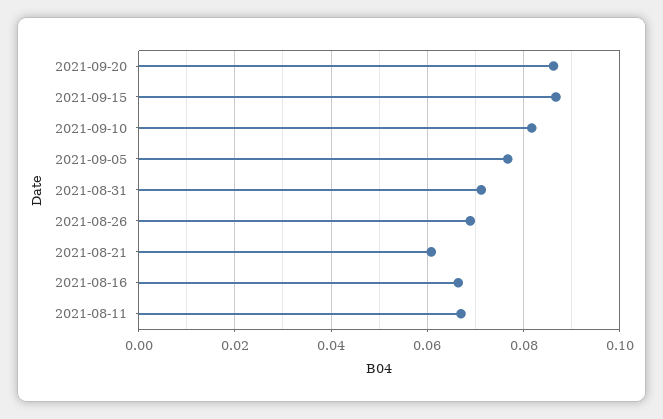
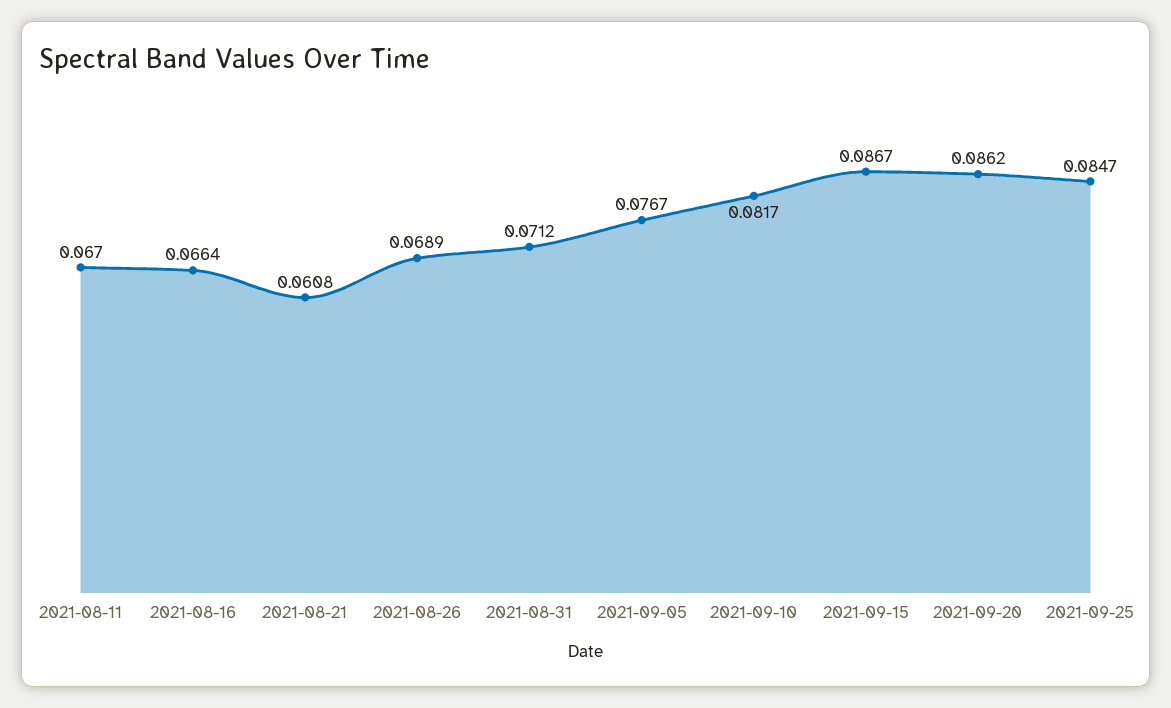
2021-09-25: none -> 0.0847

